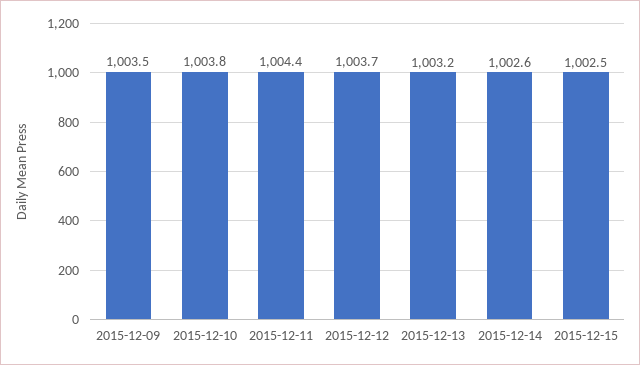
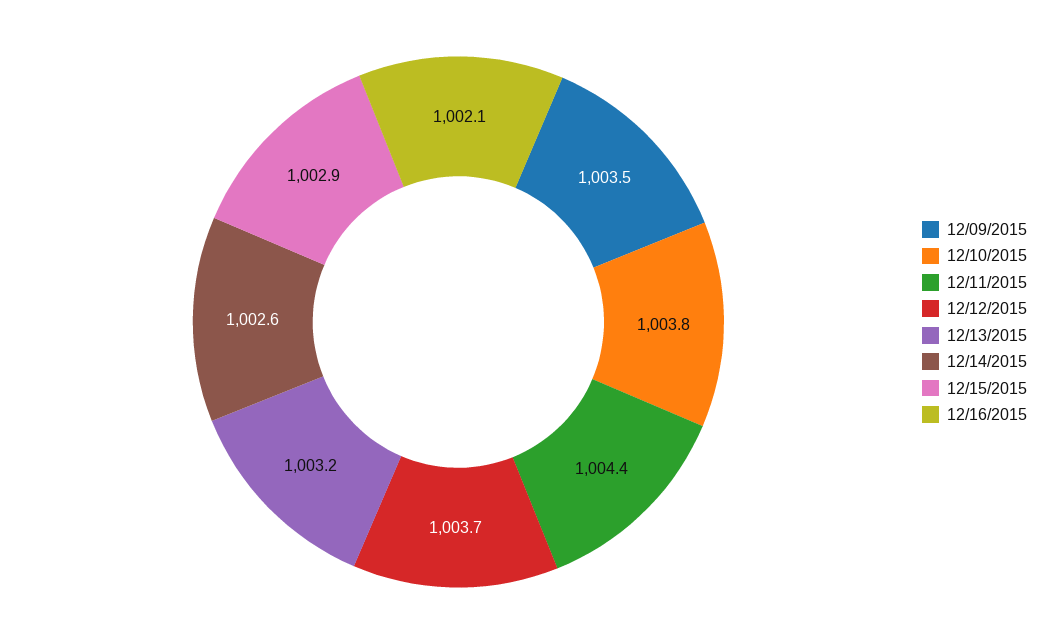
2015-12-15: 1002.5 -> 1002.9
12/16/2015: none -> 1002.1

